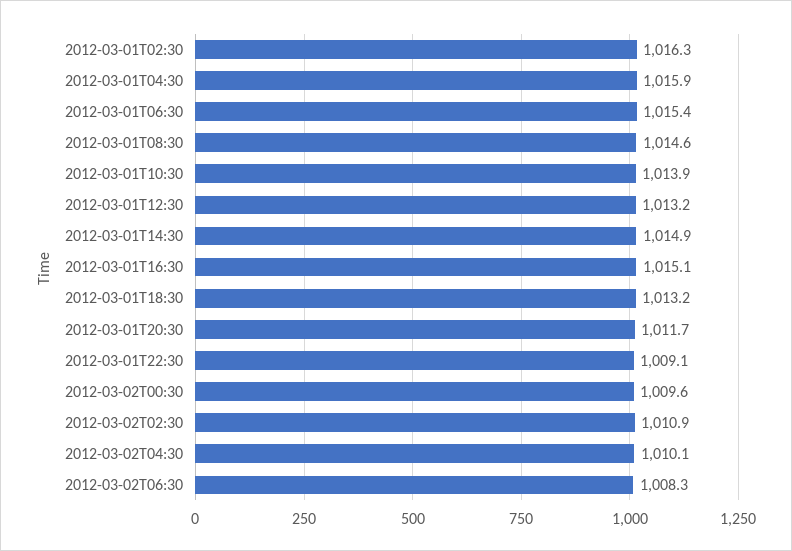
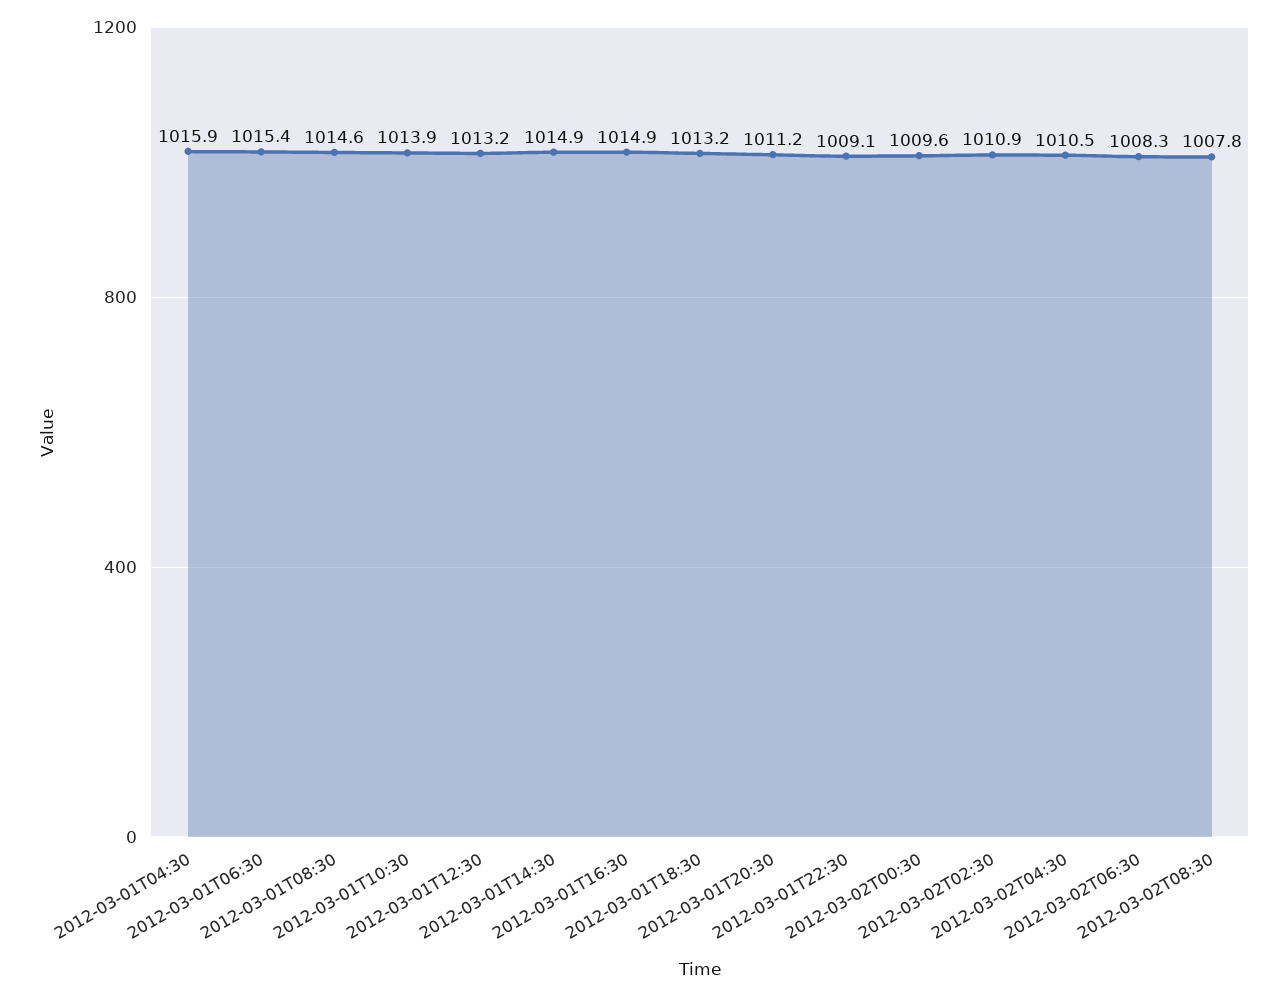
2012-03-01T02:30: 1016.3 -> none
2012-03-01T16:30: 1015.1 -> 1014.9
2012-03-01T20:30: 1011.7 -> 1011.2
2012-03-02T04:30: 1010.1 -> 1010.5
2012-03-02T08:30: none -> 1007.8

